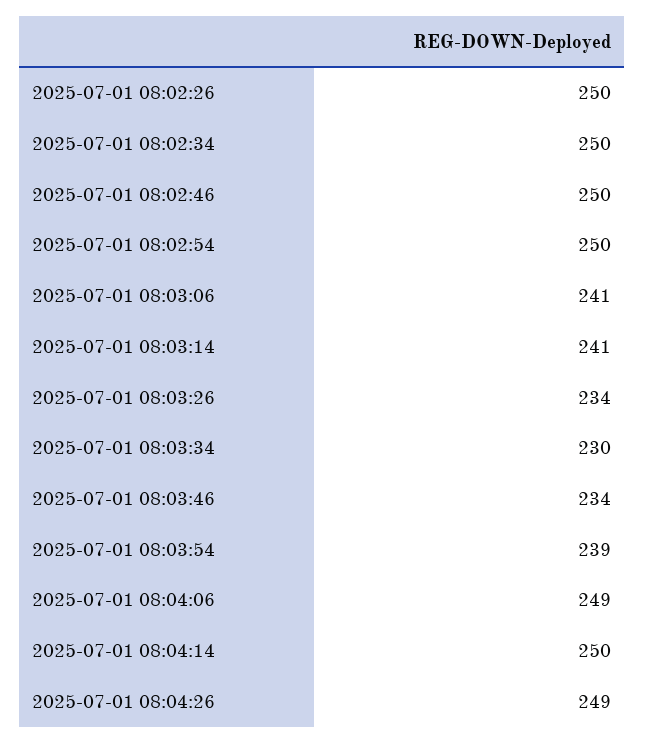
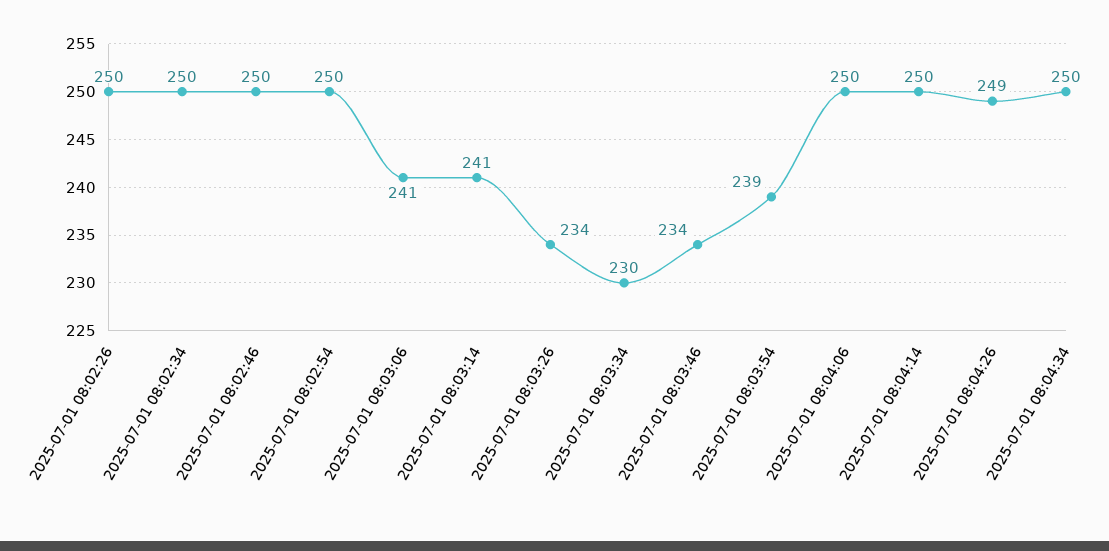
2025-07-01 08:04:06: 249 -> 250
2025-07-01 08:04:34: none -> 250

